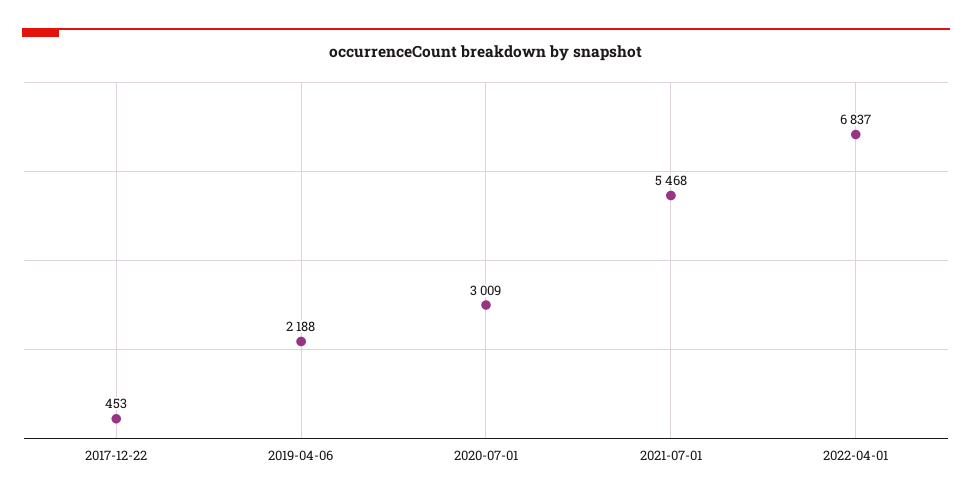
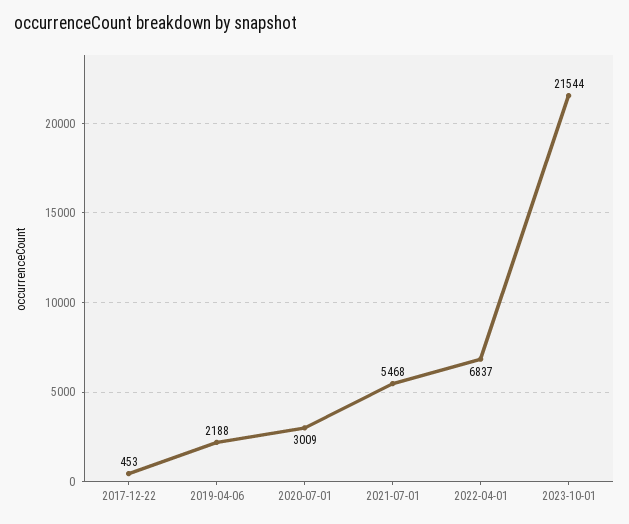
2023-10-01: none -> 21544

